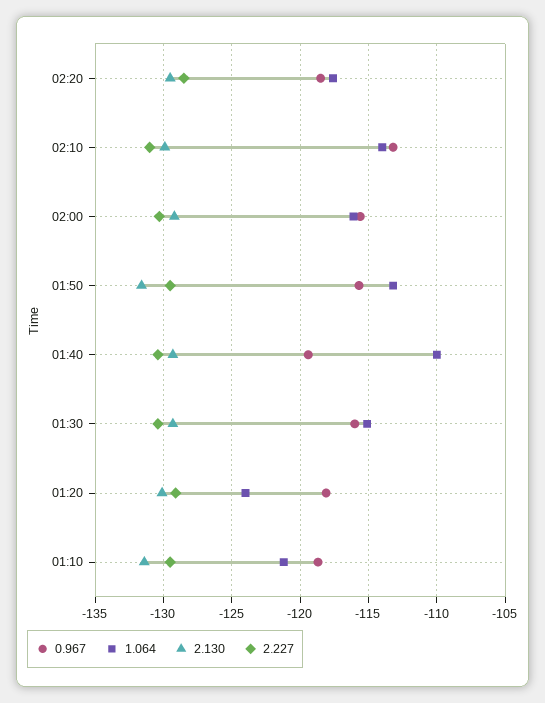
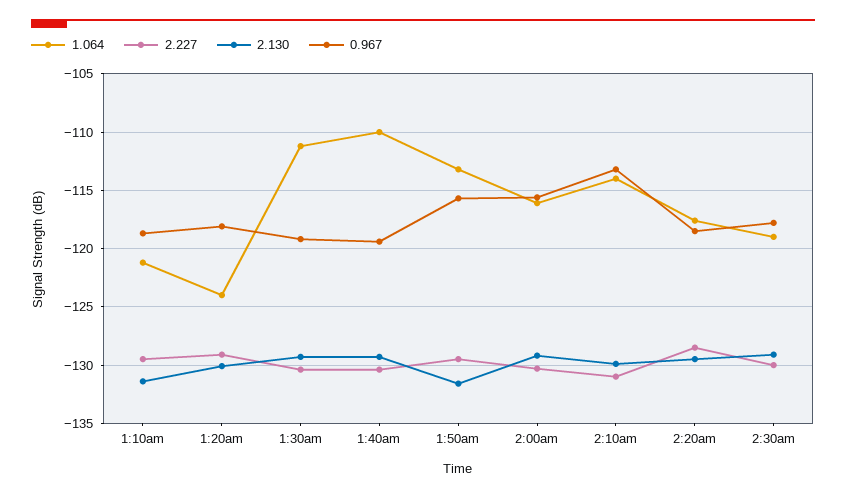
0.967, 01:30: -116 -> -119
1.064, 01:30: -115 -> -111
1.064, 2:30am: none -> -119
2.227, 2:30am: none -> -130
2.130, 2:30am: none -> -129
0.967, 2:30am: none -> -118

